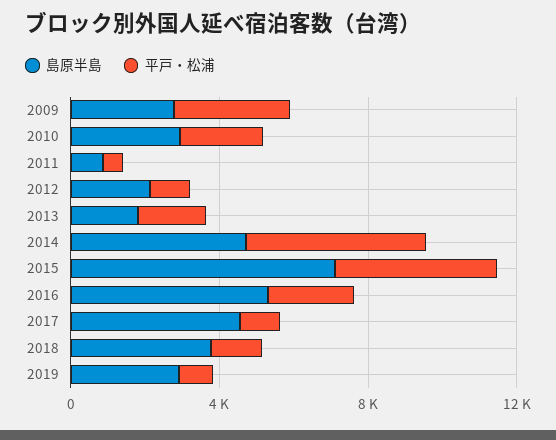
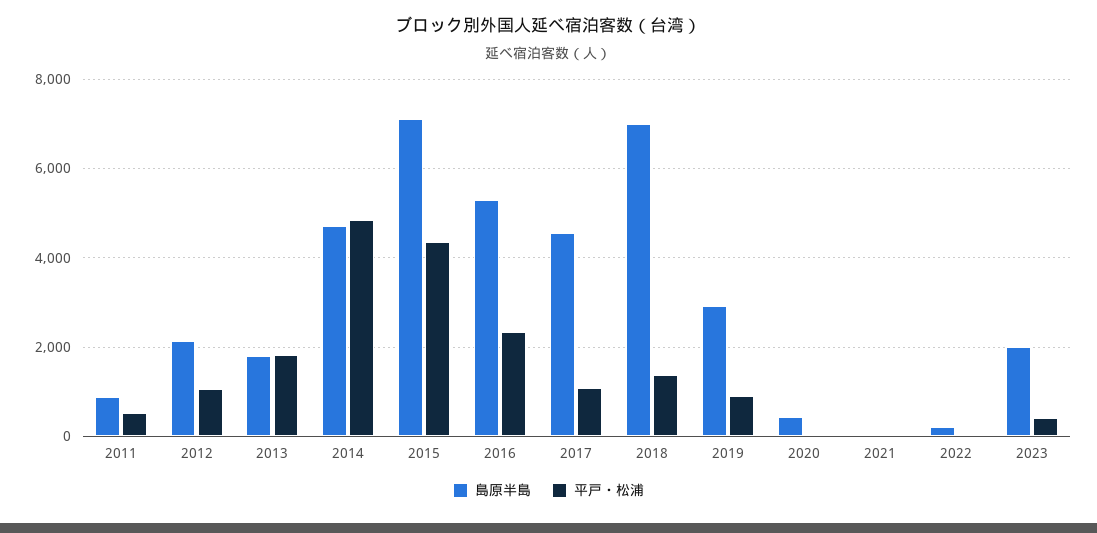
島原半島, 2009: 3000 -> none
平戸・松浦, 2009: 3000 -> none
島原半島, 2010: 3000 -> none
平戸・松浦, 2010: 2000 -> none
島原半島, 2018: 4000 -> 7000
島原半島, 2020: none -> 400
平戸・松浦, 2020: none -> 0
島原半島, 2021: none -> 0
平戸・松浦, 2021: none -> 0
島原半島, 2022: none -> 200
平戸・松浦, 2022: none -> 0
島原半島, 2023: none -> 2000
平戸・松浦, 2023: none -> 400

